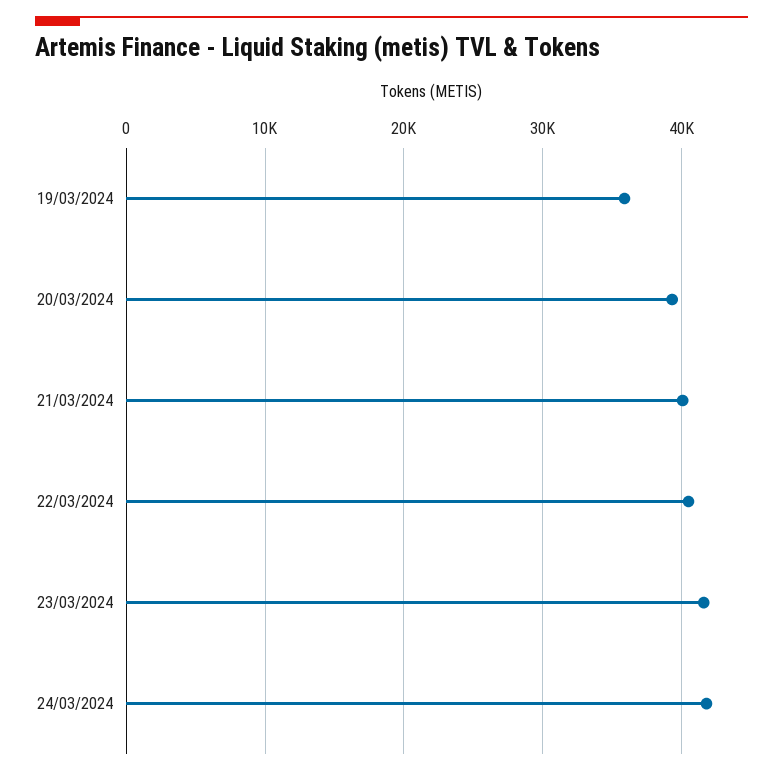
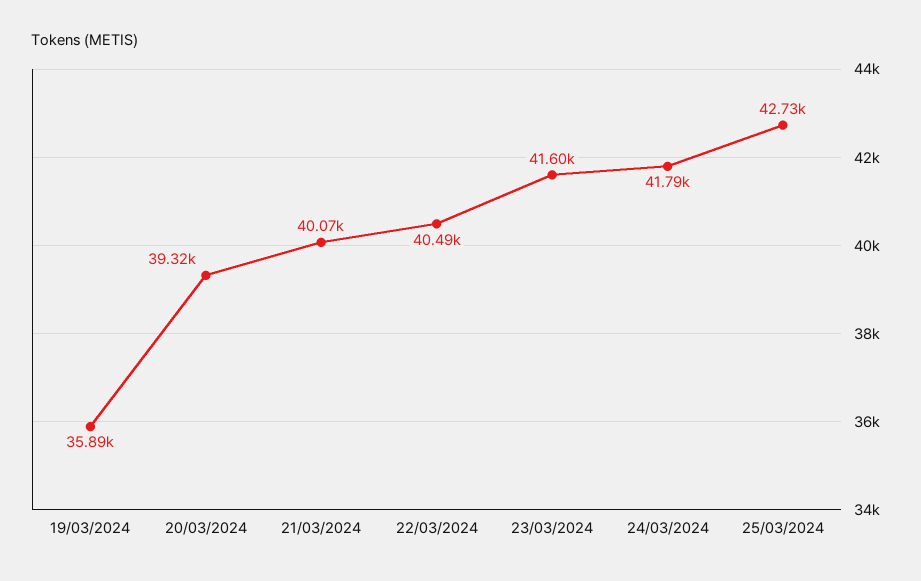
25/03/2024: none -> 42730

